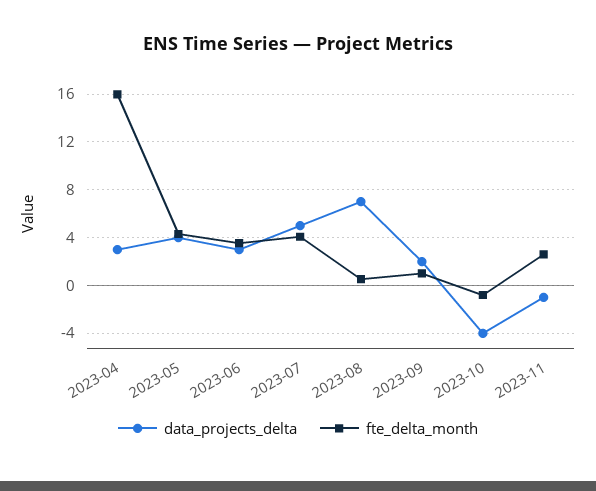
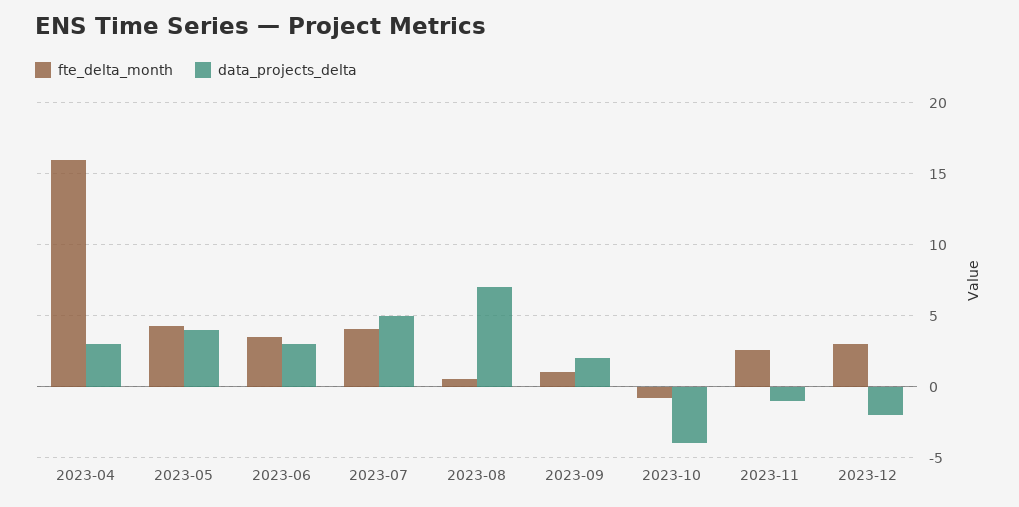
fte_delta_month, 2023-12: none -> 3
data_projects_delta, 2023-12: none -> -2

